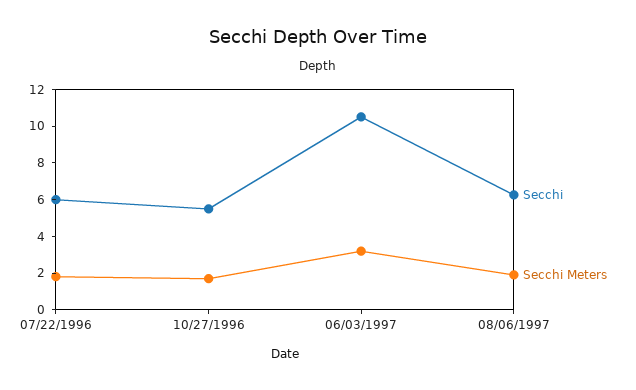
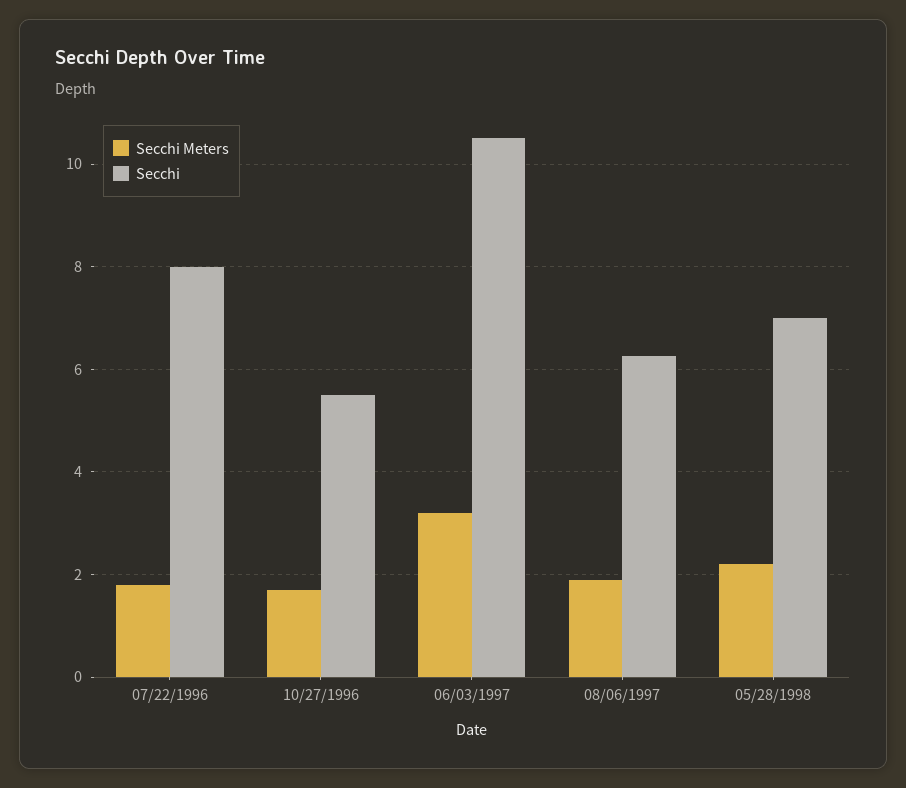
Secchi, 07/22/1996: 6 -> 8
Secchi Meters, 05/28/1998: none -> 2.2
Secchi, 05/28/1998: none -> 7

